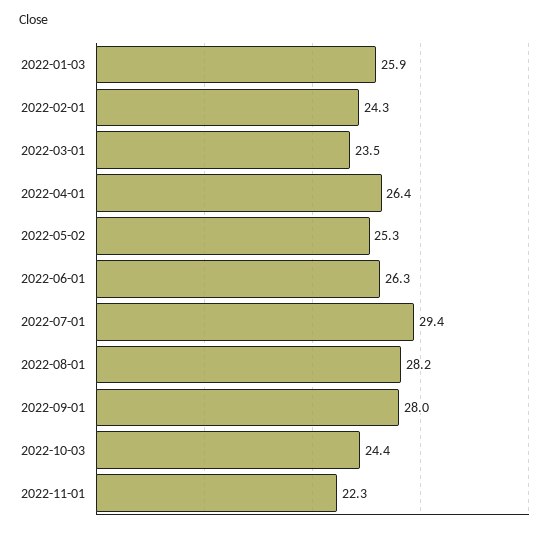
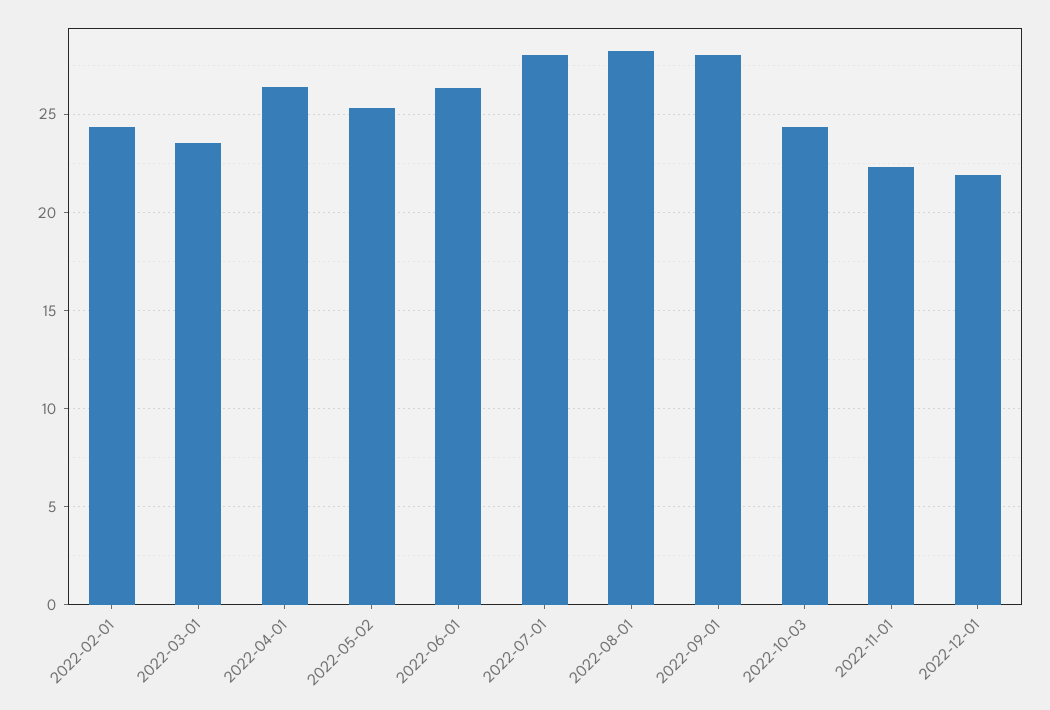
2022-01-03: 25.9 -> none
2022-07-01: 29.4 -> 28
2022-12-01: none -> 22

